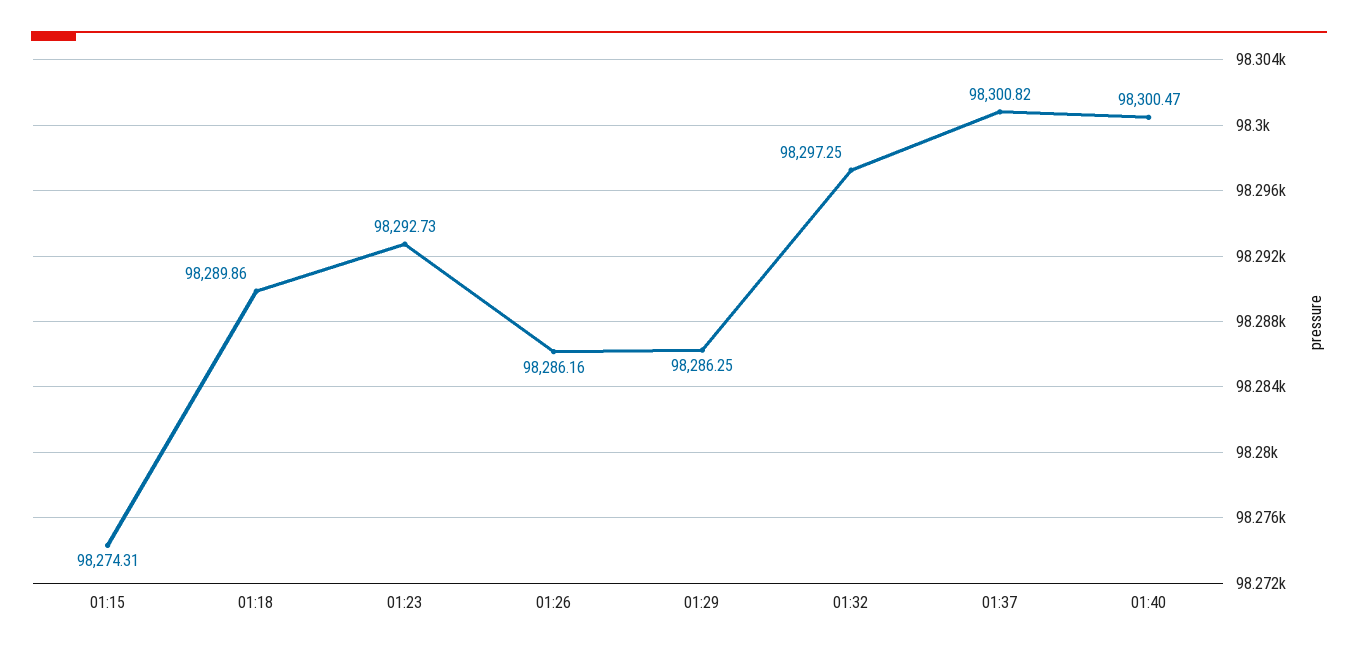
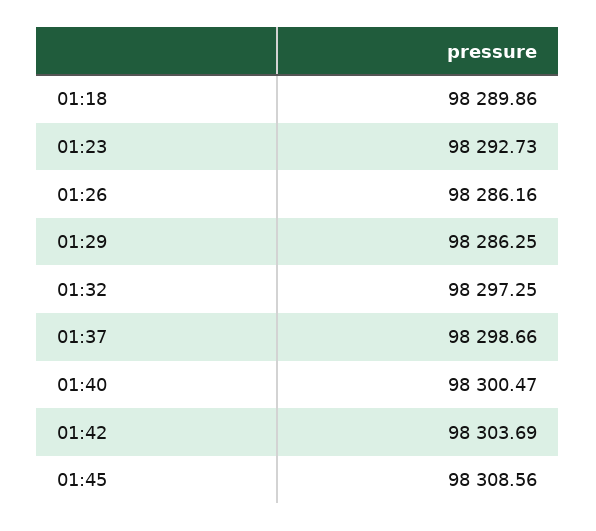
01:15: 98274.31 -> none
01:37: 98300.82 -> 98298.66
01:42: none -> 98303.69
01:45: none -> 98308.56

